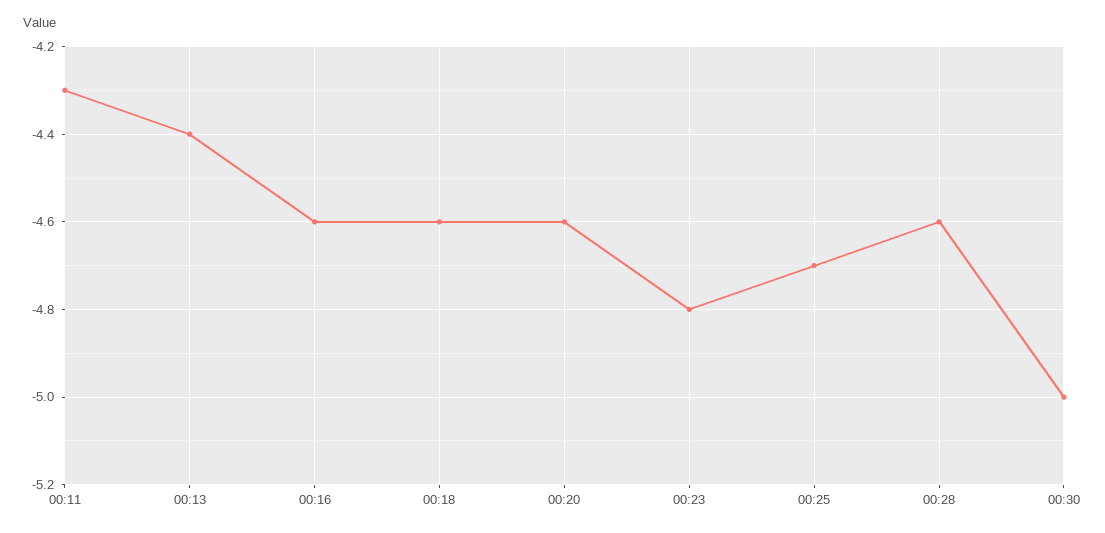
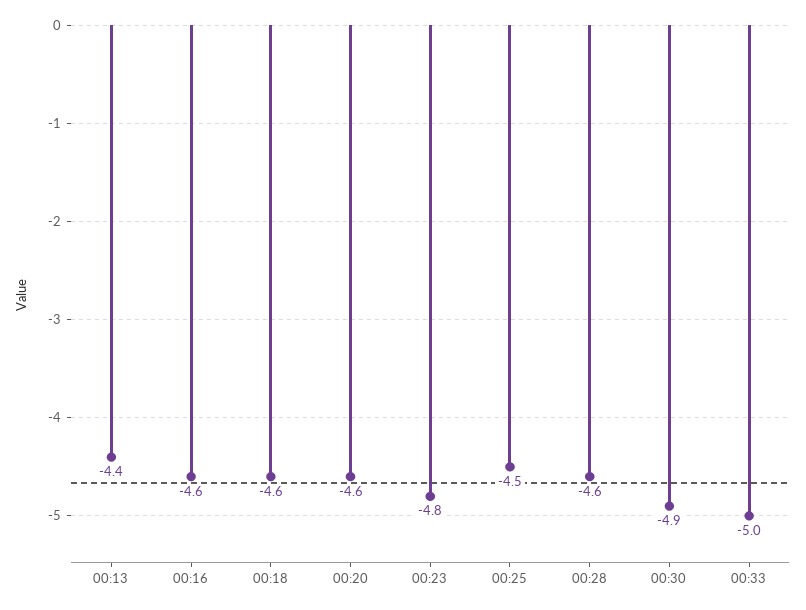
00:11: -4.3 -> none
00:25: -4.7 -> -4.5
00:30: -5 -> -4.9
00:33: none -> -5

